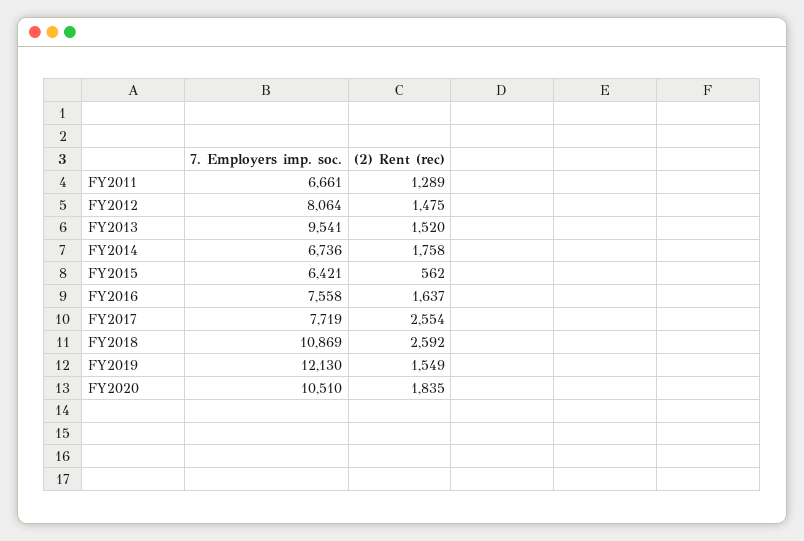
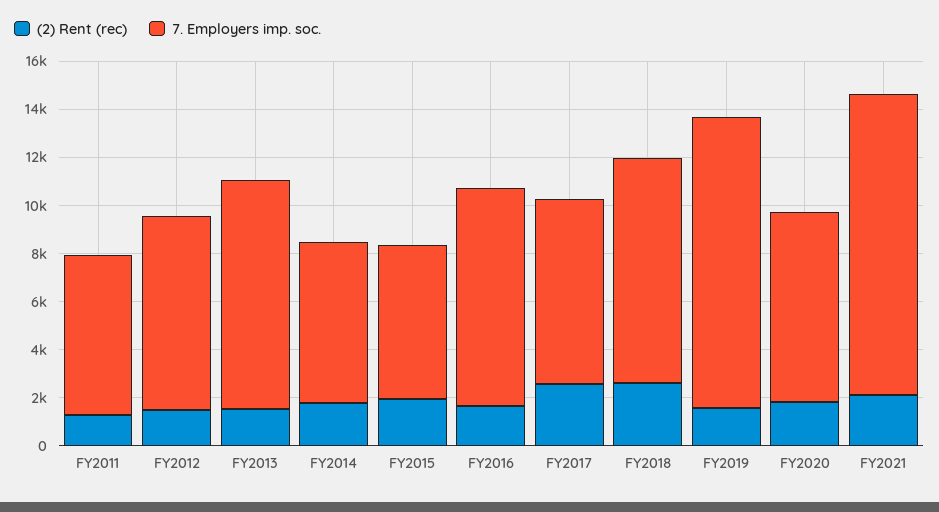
(2) Rent (rec), FY2015: 562 -> 2000
7. Employers imp. soc., FY2016: 7558 -> 9000
7. Employers imp. soc., FY2018: 10869 -> 9500
7. Employers imp. soc., FY2020: 10510 -> 8000
(2) Rent (rec), FY2021: none -> 2000
7. Employers imp. soc., FY2021: none -> 12500

